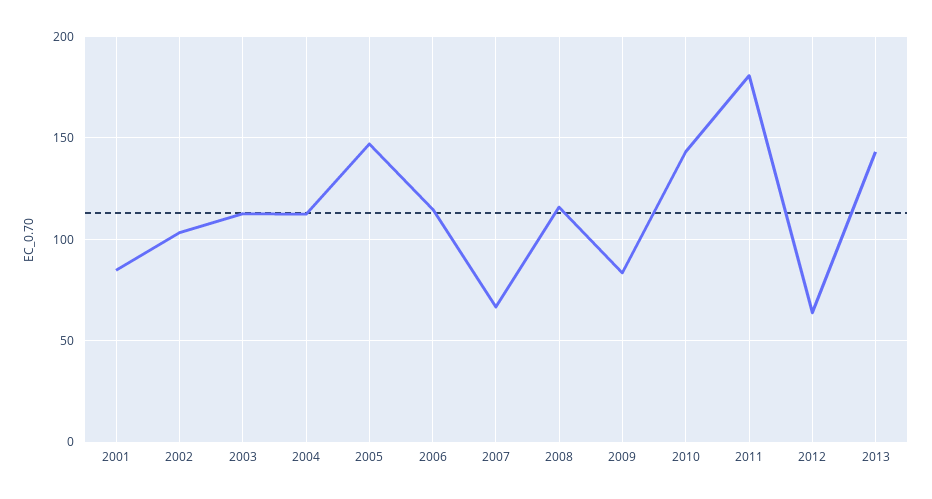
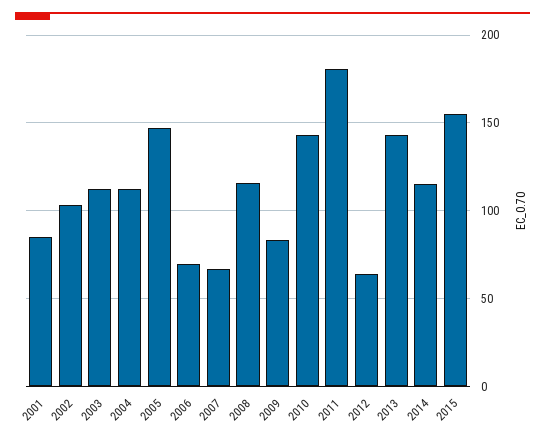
2006: 115 -> 70
2014: none -> 115
2015: none -> 155

